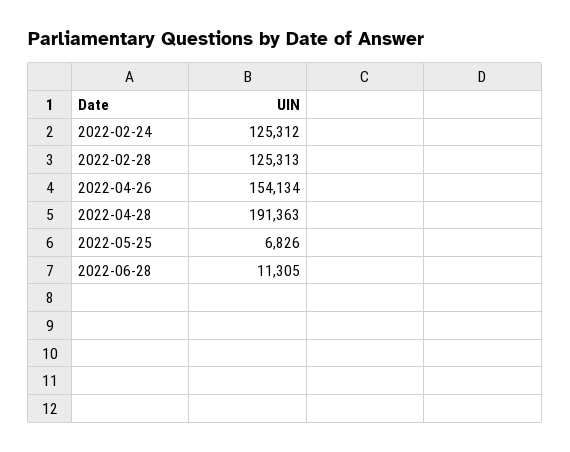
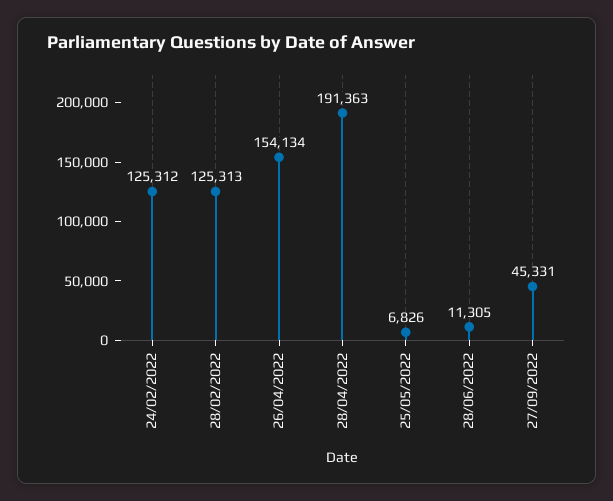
27/09/2022: none -> 45331

